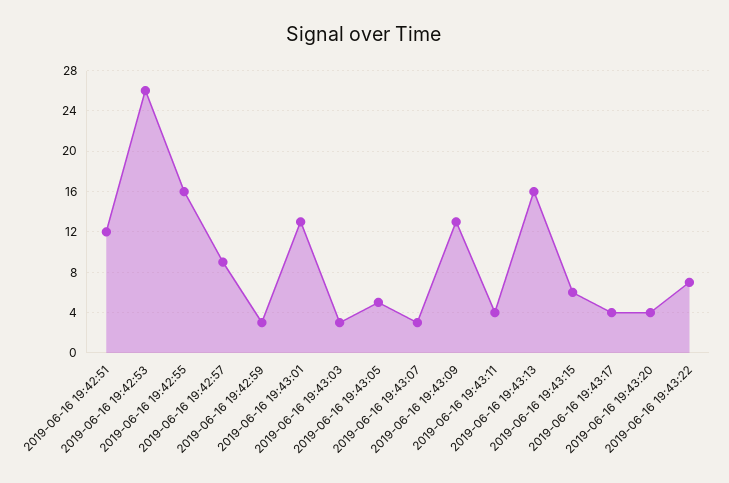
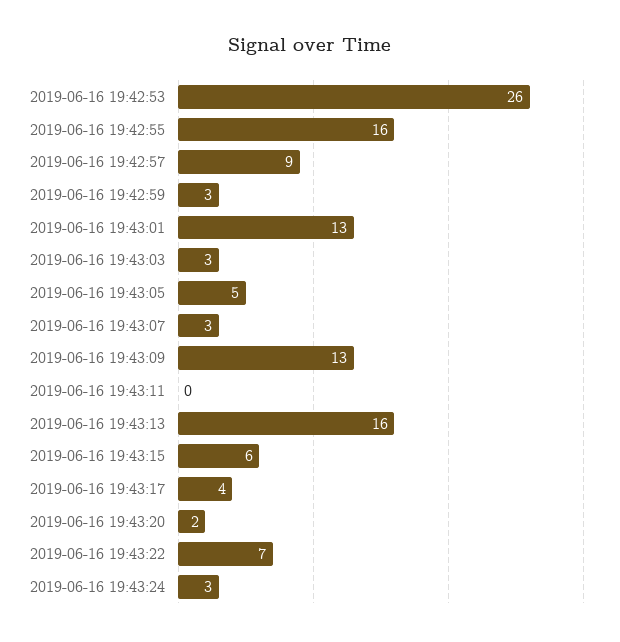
2019-06-16 19:42:51: 12 -> none
2019-06-16 19:43:11: 4 -> 0
2019-06-16 19:43:20: 4 -> 2
2019-06-16 19:43:24: none -> 3

